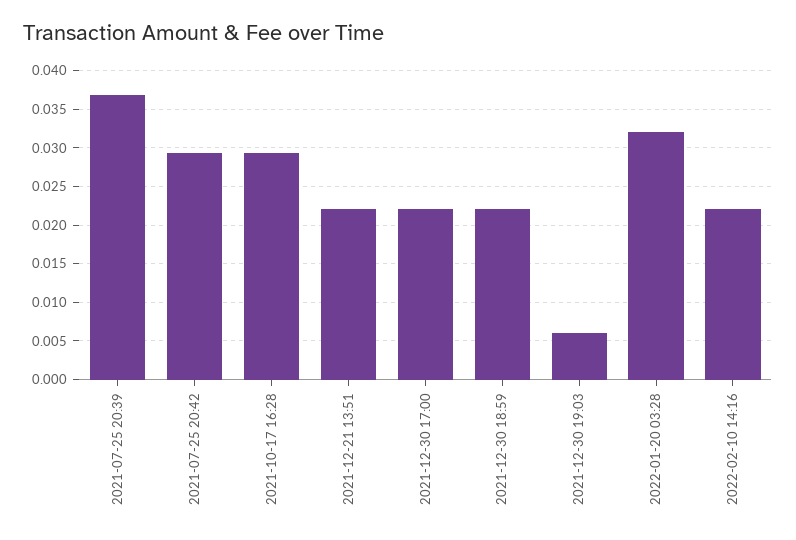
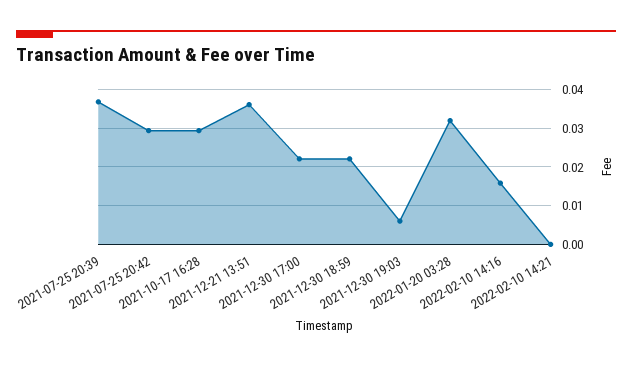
2021-12-21 13:51: 0.022 -> 0.036
2022-02-10 14:16: 0.022 -> 0.016
2022-02-10 14:21: none -> 0

